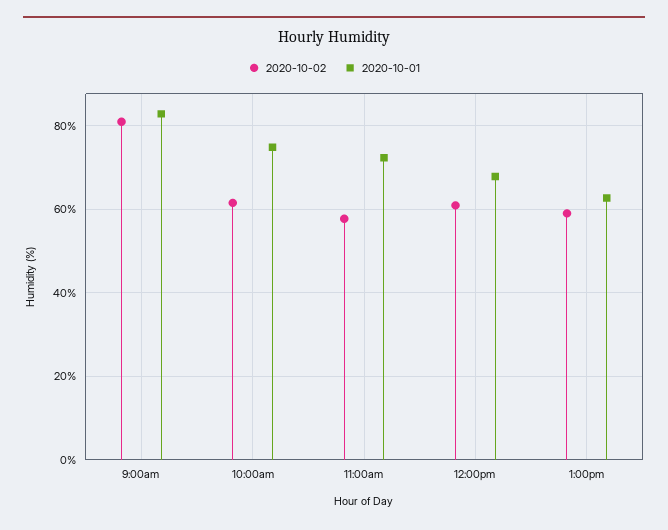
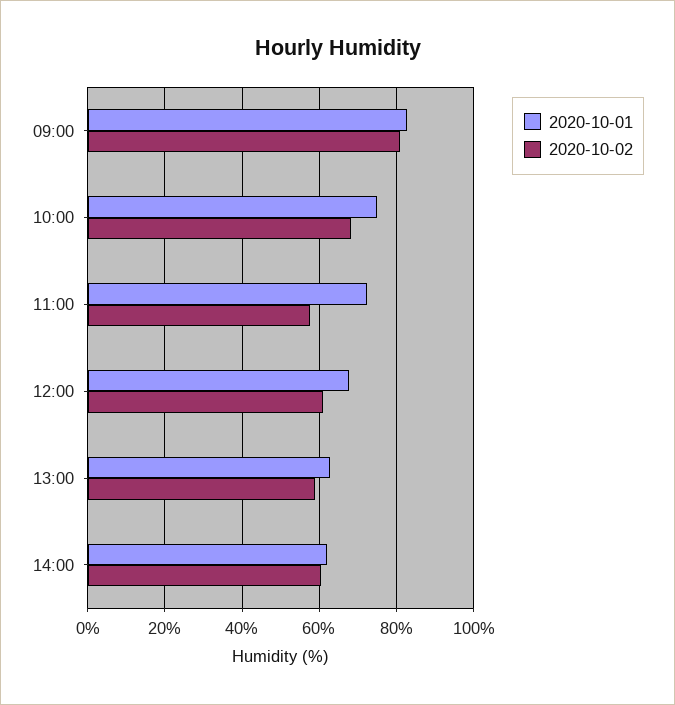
2020-10-02, 10:00am: 62 -> 68
2020-10-01, 14:00: none -> 62
2020-10-02, 14:00: none -> 60

